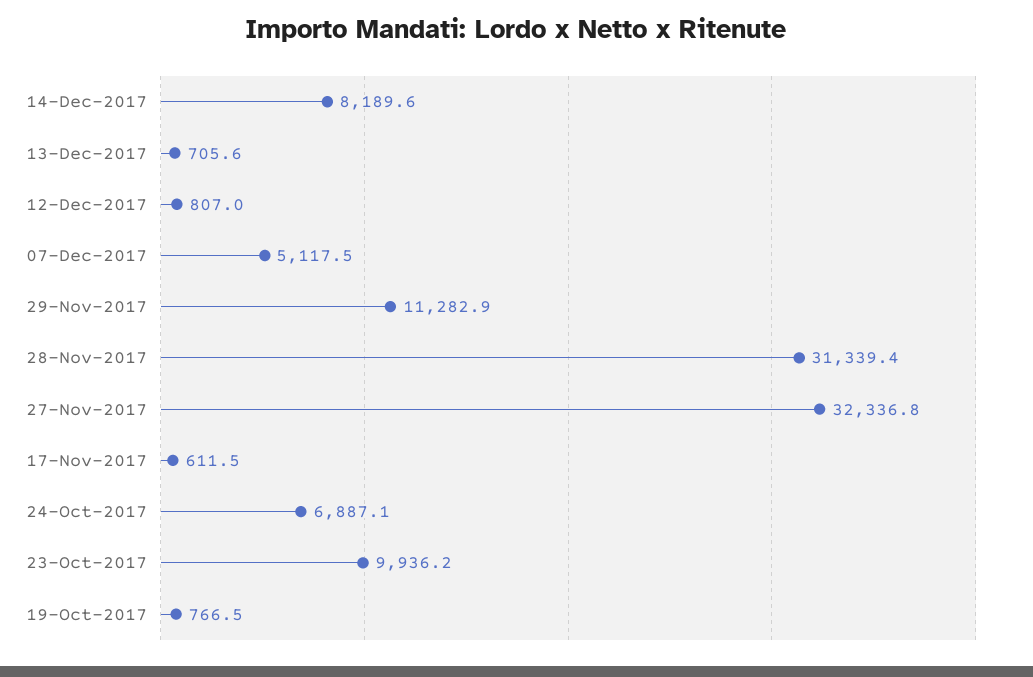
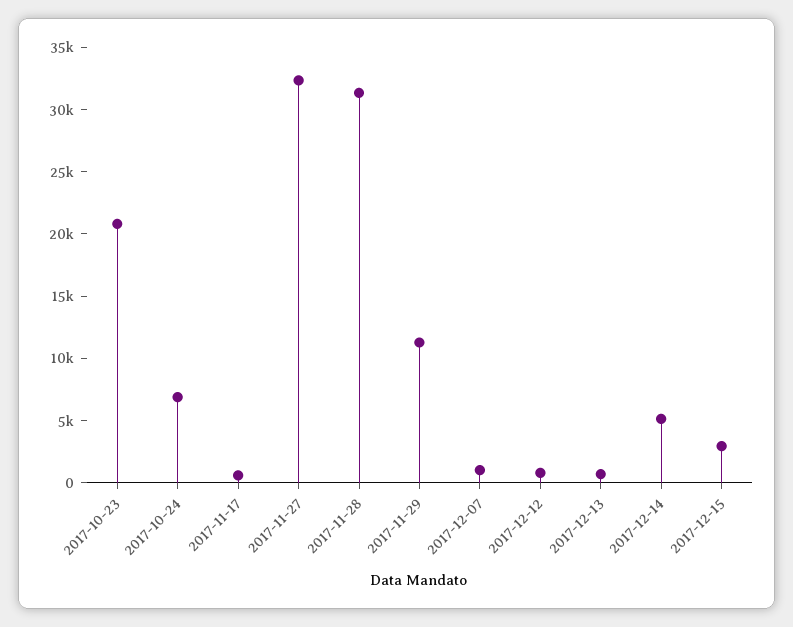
14-Dec-2017: 8189.6 -> 5000
07-Dec-2017: 5117.5 -> 1000
23-Oct-2017: 9936.2 -> 21000
19-Oct-2017: 766.5 -> none
2017-12-15: none -> 3000

